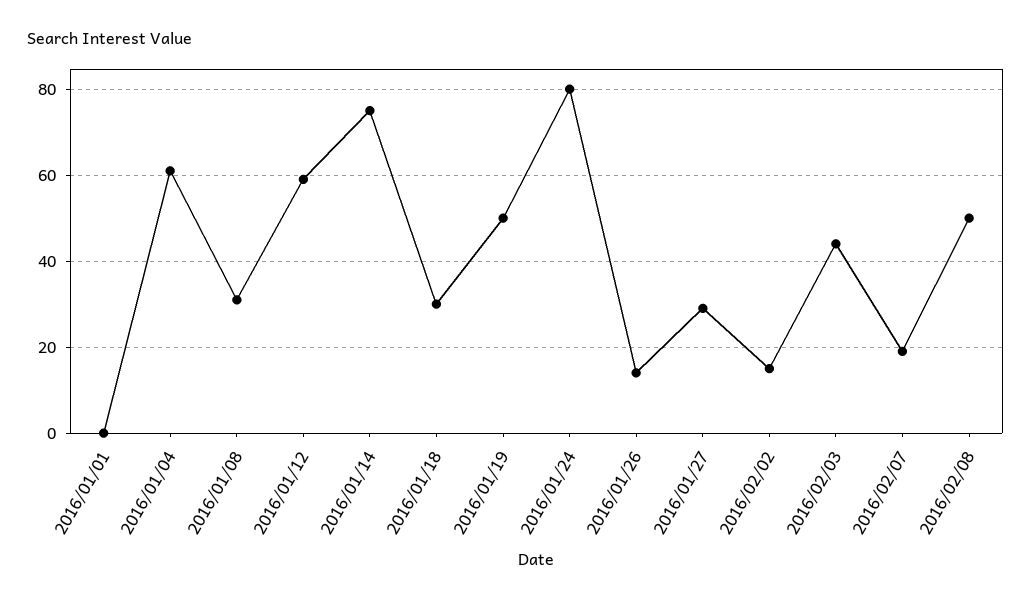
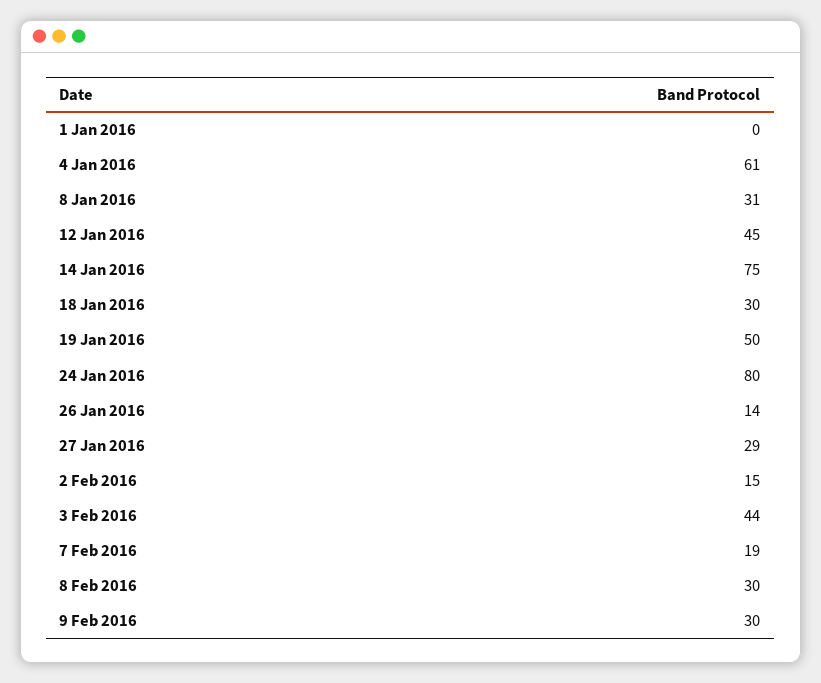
2016/01/12: 60 -> 45
2016/02/08: 50 -> 30
9 Feb 2016: none -> 30

